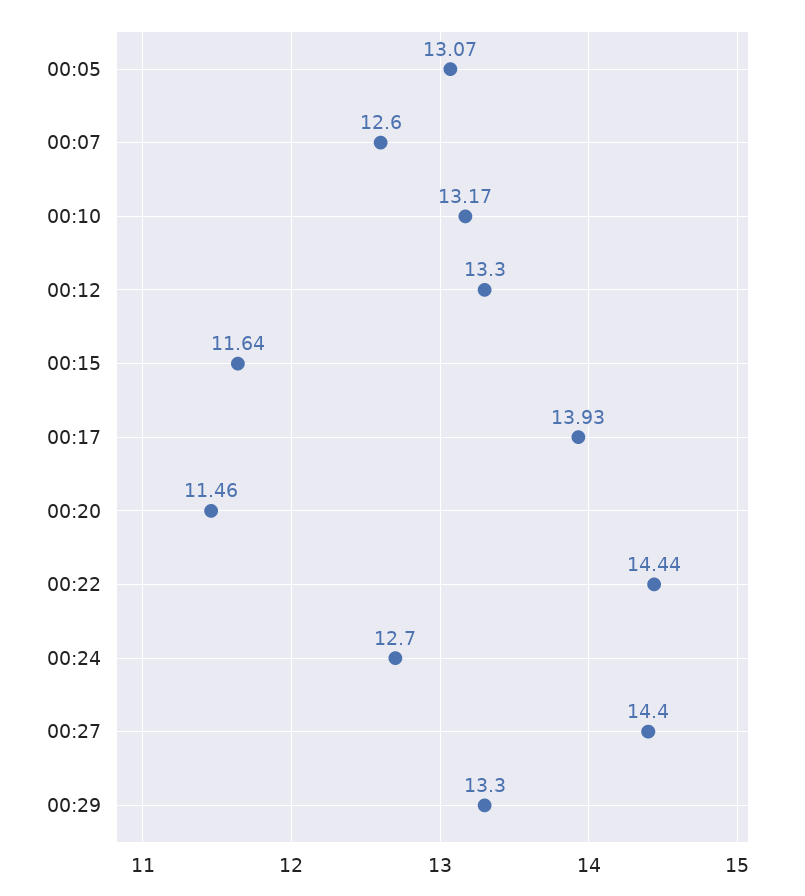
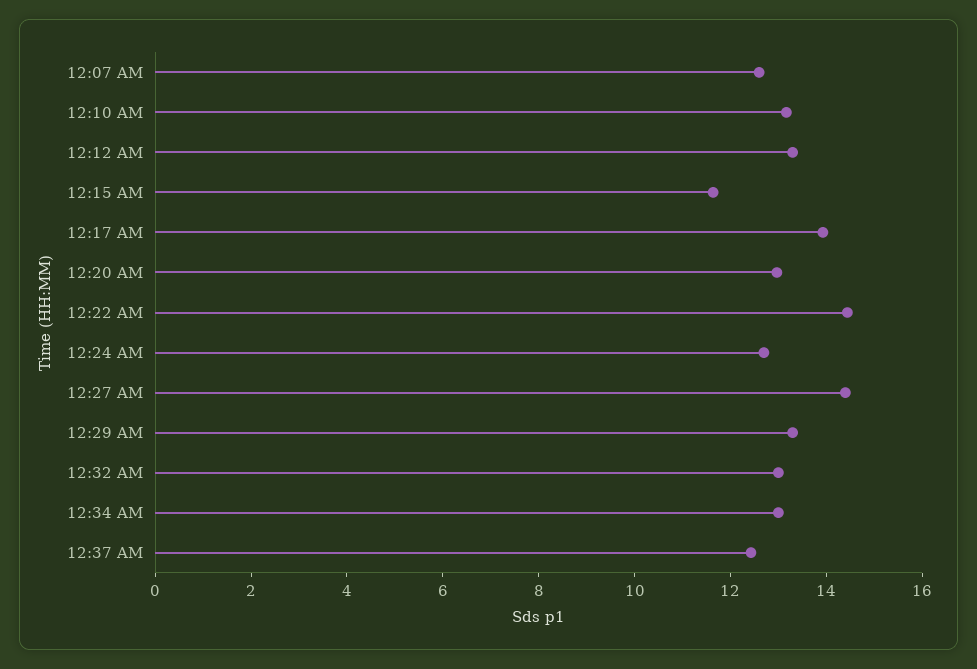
00:05: 13.07 -> none
00:20: 11.46 -> 13
12:32 AM: none -> 13
12:34 AM: none -> 13
12:37 AM: none -> 12.5

